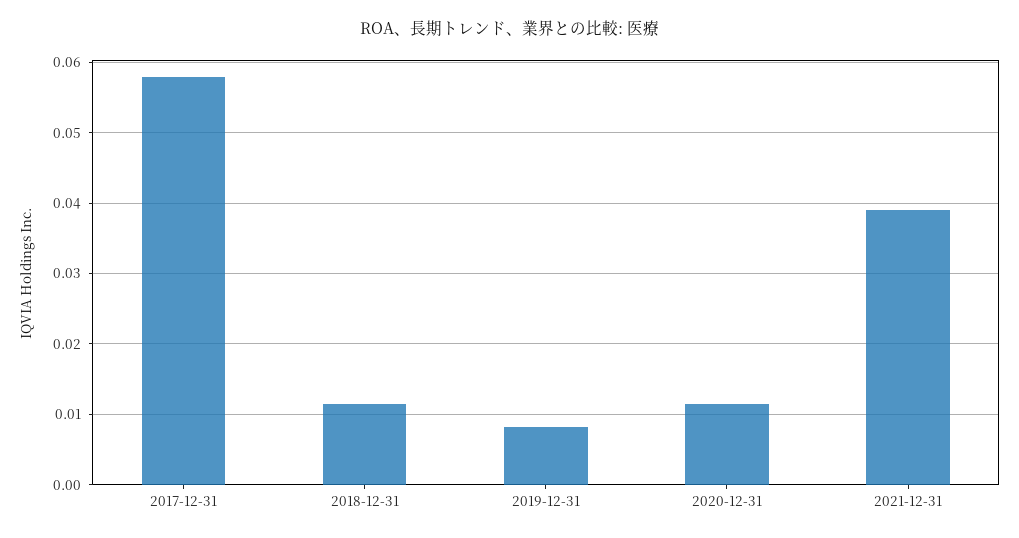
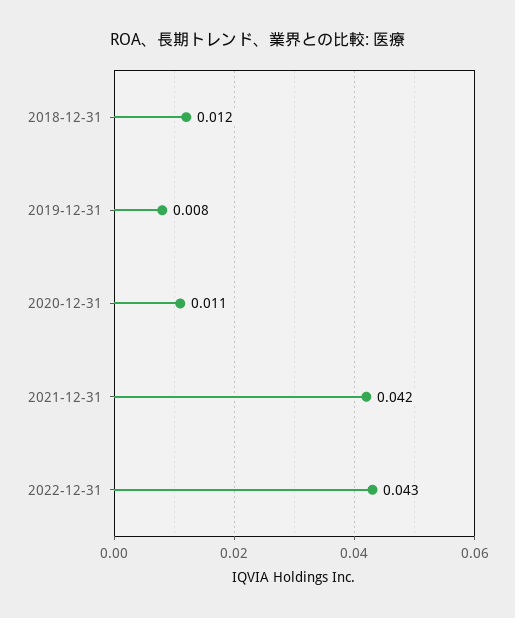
2017-12-31: 0.058 -> none
2021-12-31: 0.039 -> 0.042
2022-12-31: none -> 0.043

